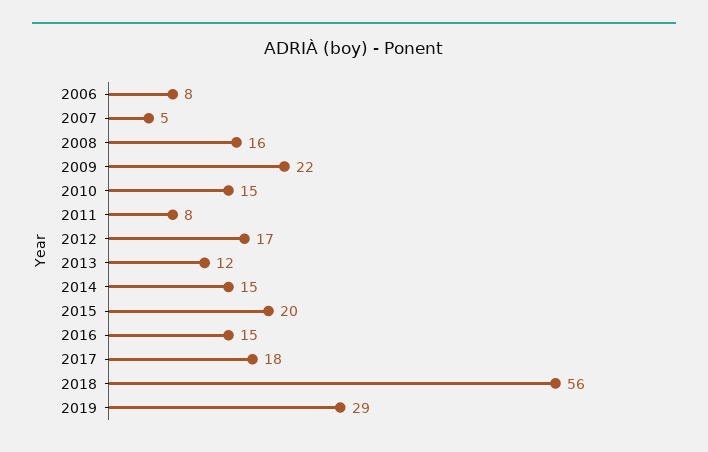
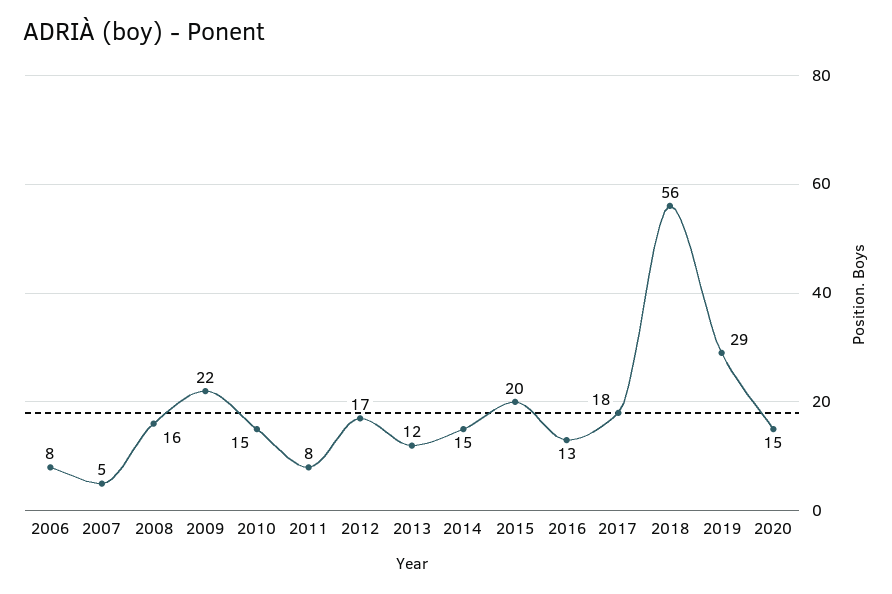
2016: 15 -> 13
2020: none -> 15

